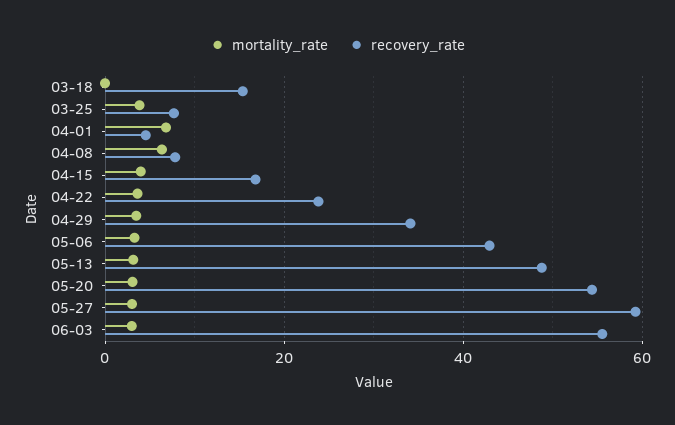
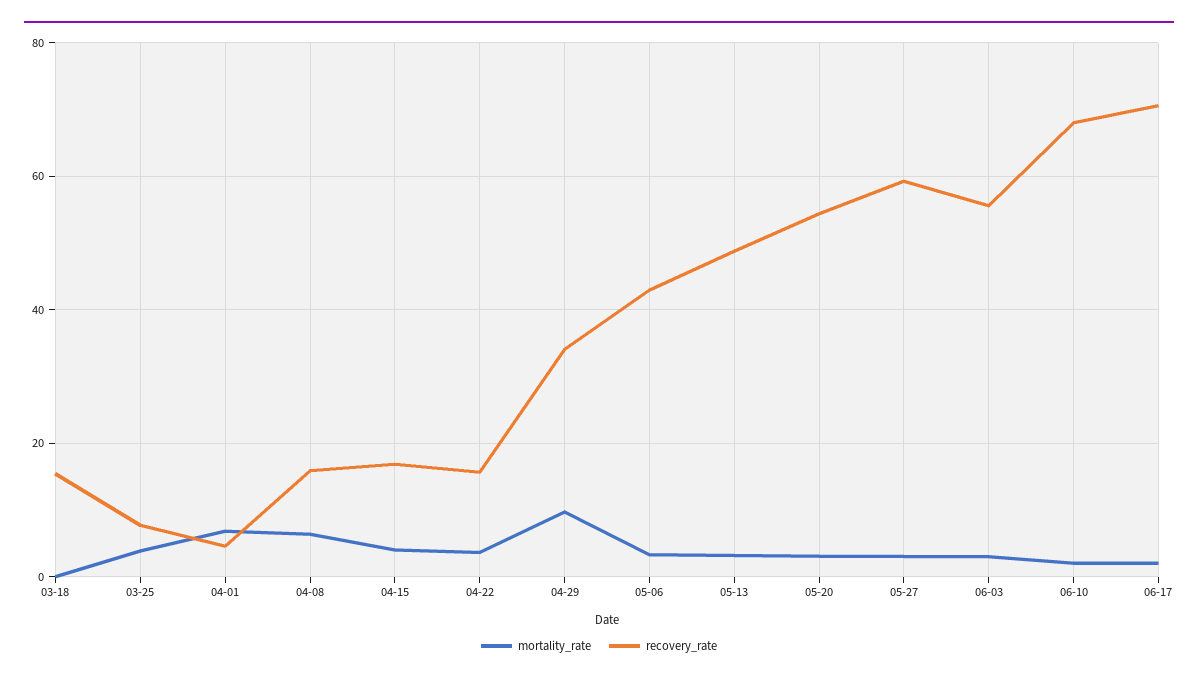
recovery_rate, 04-08: 8 -> 16
recovery_rate, 04-22: 24 -> 16
mortality_rate, 04-29: 4 -> 10
mortality_rate, 06-10: none -> 2
recovery_rate, 06-10: none -> 68
mortality_rate, 06-17: none -> 2
recovery_rate, 06-17: none -> 70

